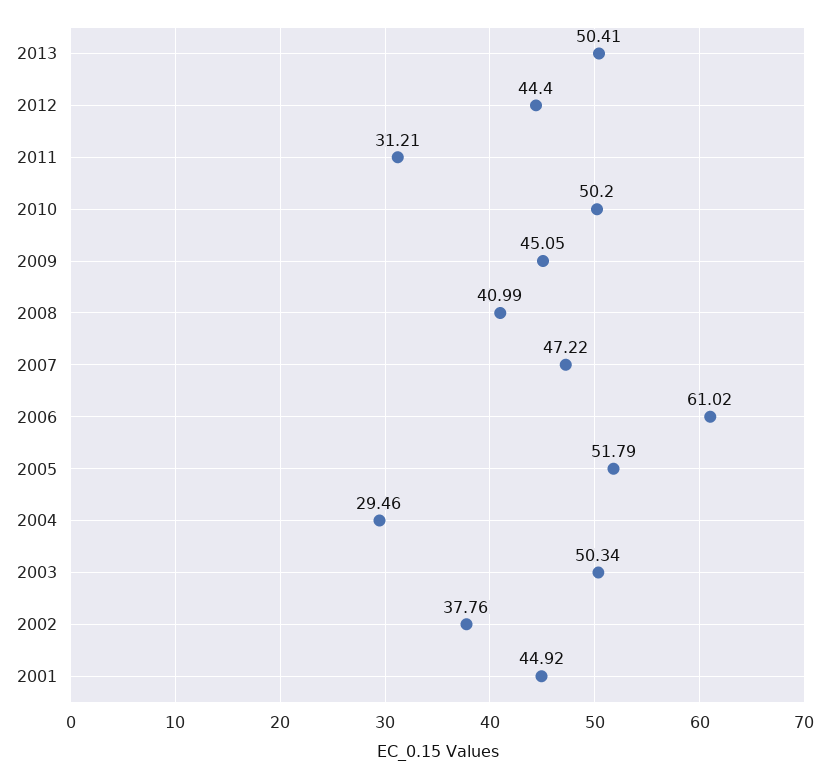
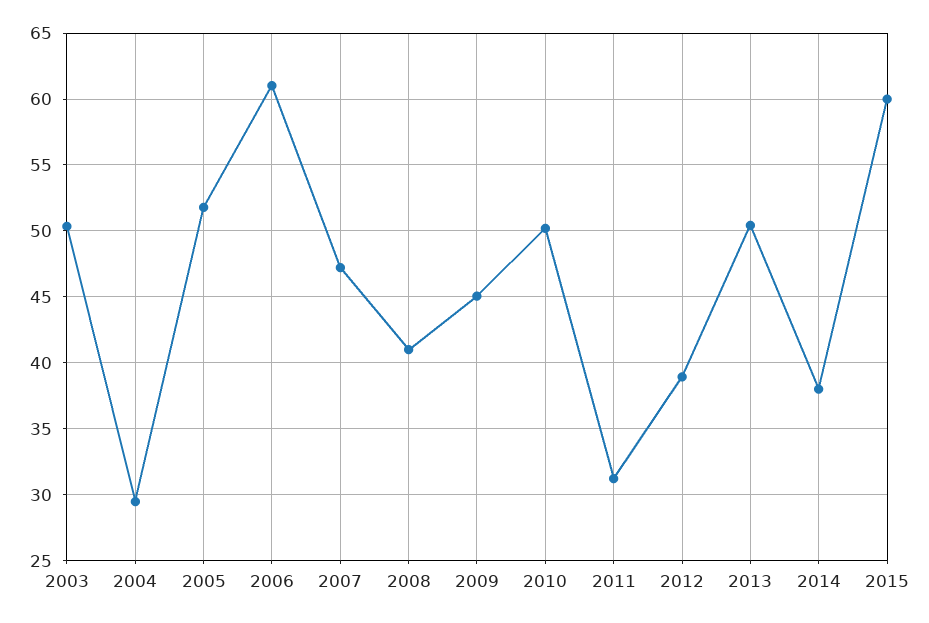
2012: 44.4 -> 39
2002: 37.76 -> none
2001: 44.92 -> none
2014: none -> 38
2015: none -> 60

